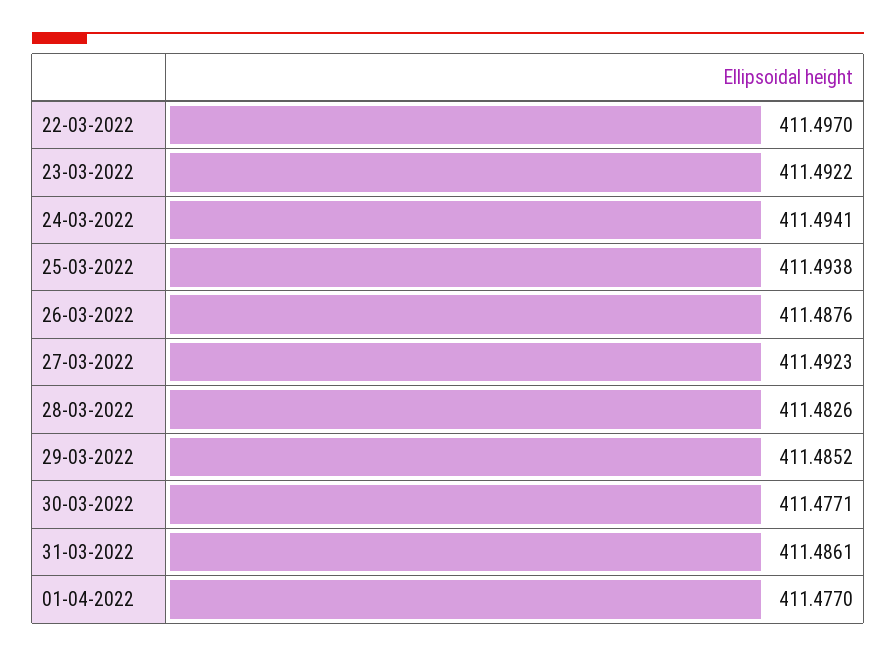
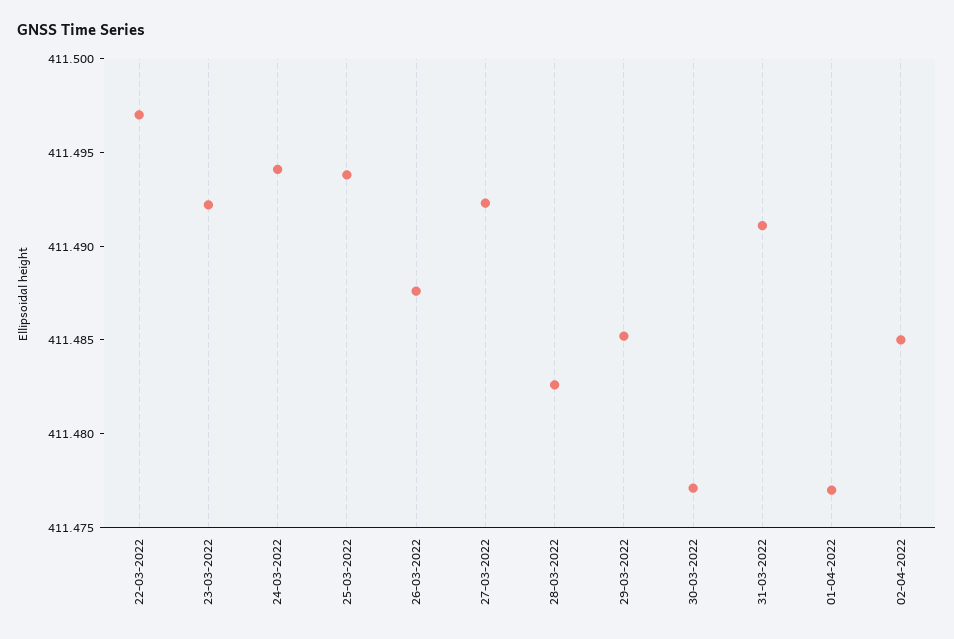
31-03-2022: 411.4861 -> 411.491
02-04-2022: none -> 411.485

